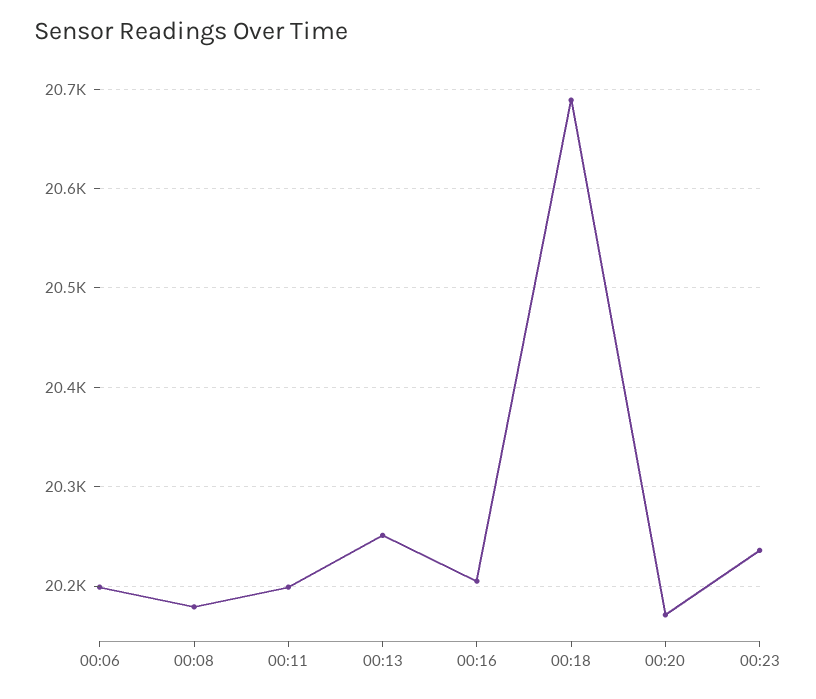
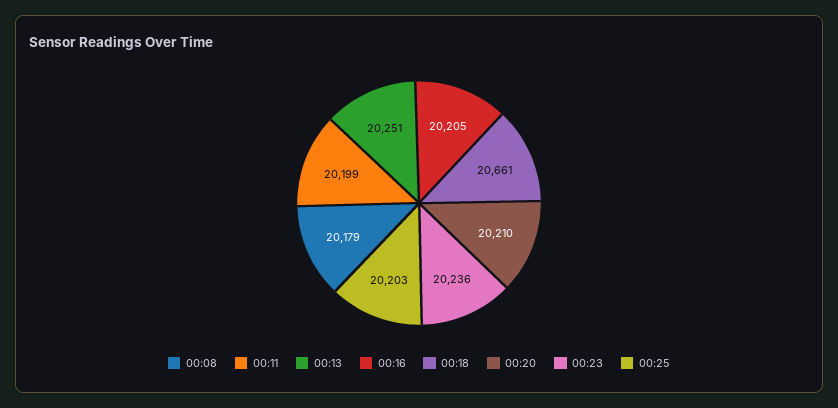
00:06: 20200 -> none
00:18: 20690 -> 20661
00:20: 20170 -> 20210
00:25: none -> 20203

